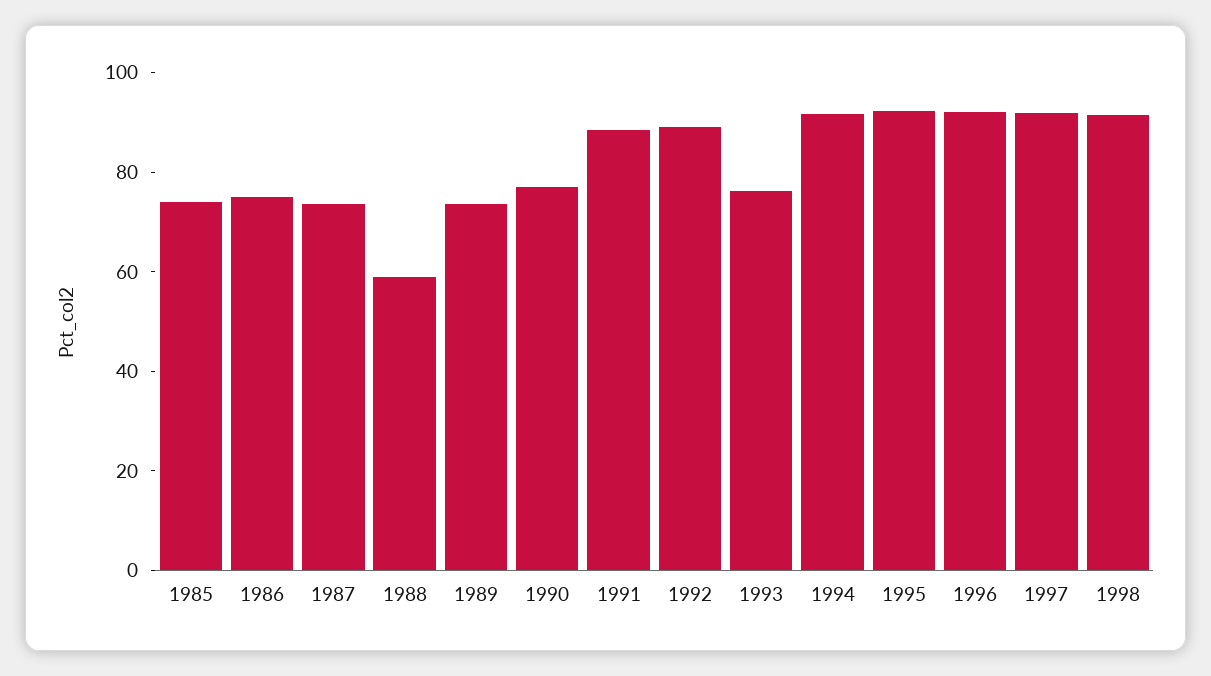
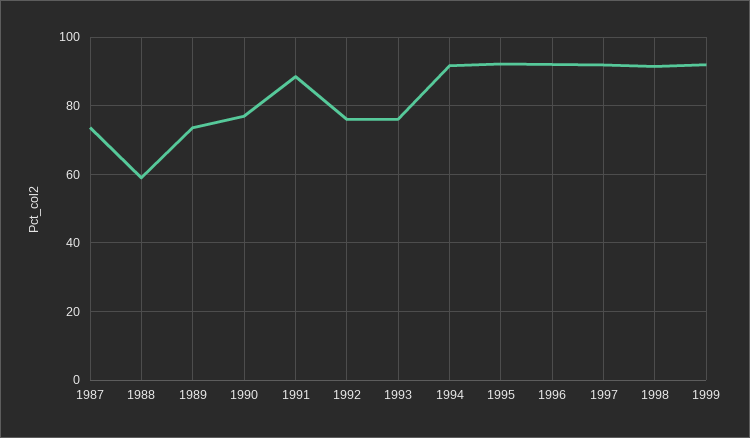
1985: 75 -> none
1986: 75 -> none
1992: 90 -> 76
1999: none -> 92

